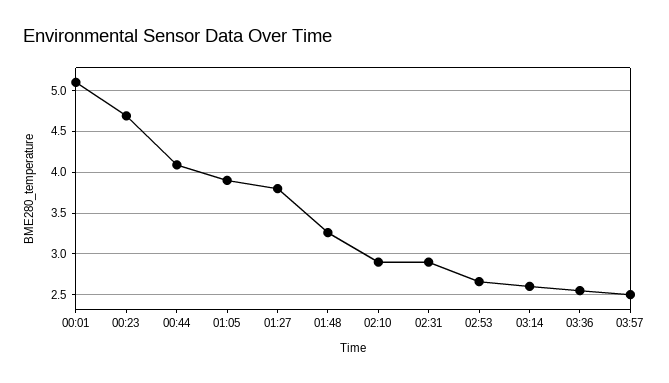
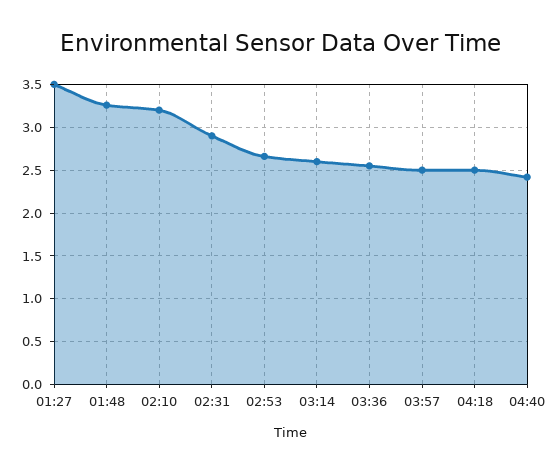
00:01: 5.1 -> none
00:23: 4.7 -> none
00:44: 4.1 -> none
01:05: 3.9 -> none
01:27: 3.8 -> 3.5
02:10: 2.9 -> 3.2
04:18: none -> 2.5
04:40: none -> 2.4

